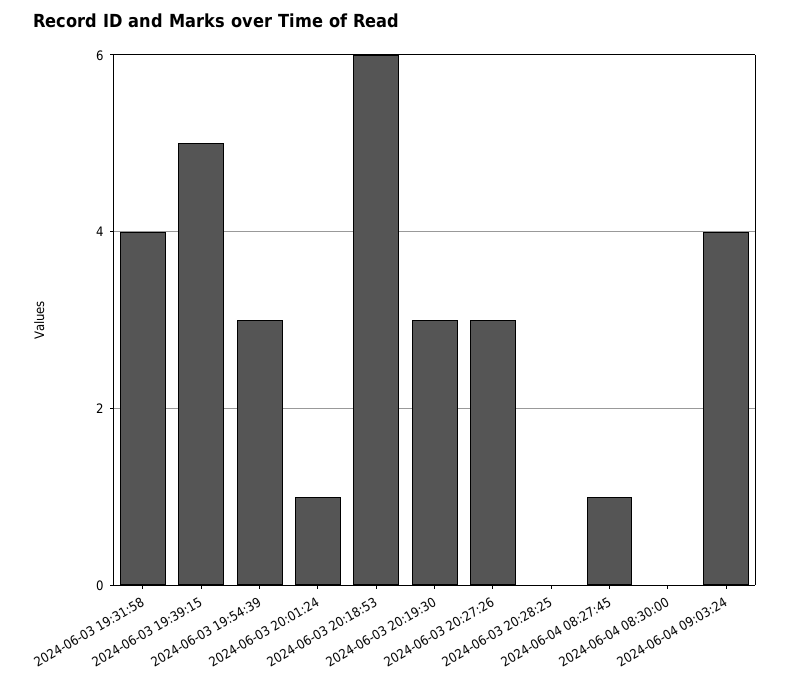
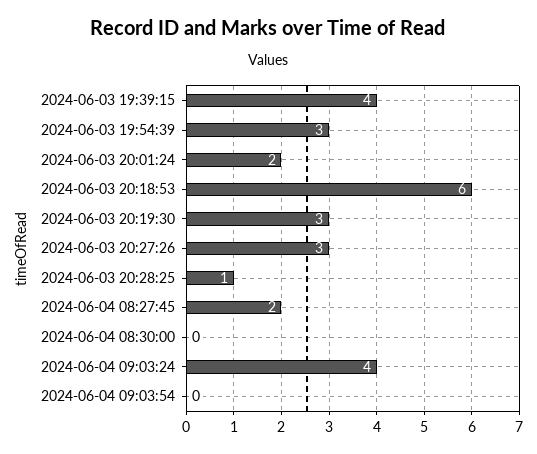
2024-06-03 19:31:58: 4 -> none
2024-06-03 19:39:15: 5 -> 4
2024-06-03 20:01:24: 1 -> 2
2024-06-03 20:28:25: 0 -> 1
2024-06-04 08:27:45: 1 -> 2
2024-06-04 09:03:54: none -> 0

